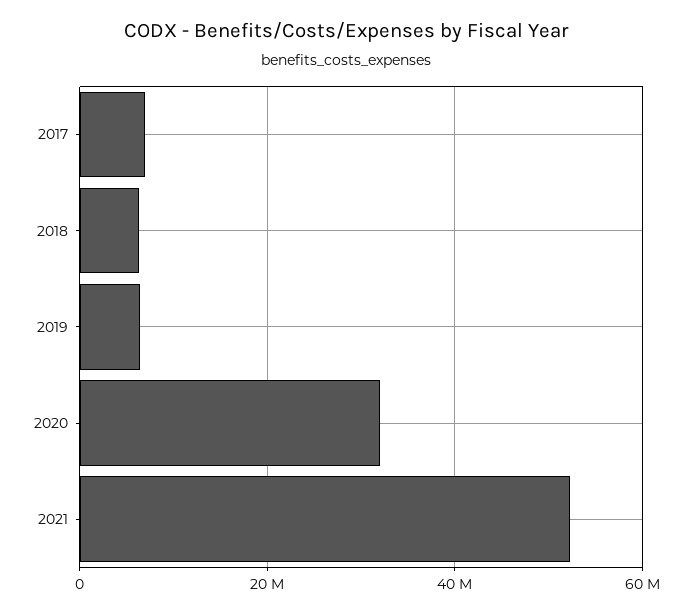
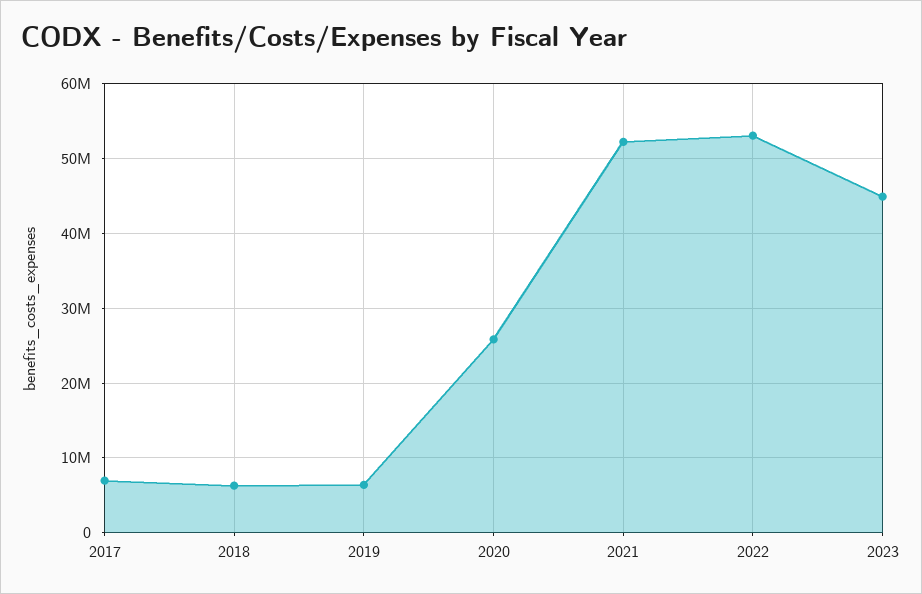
2020: 32000000 -> 26000000
2022: none -> 53000000
2023: none -> 45000000

